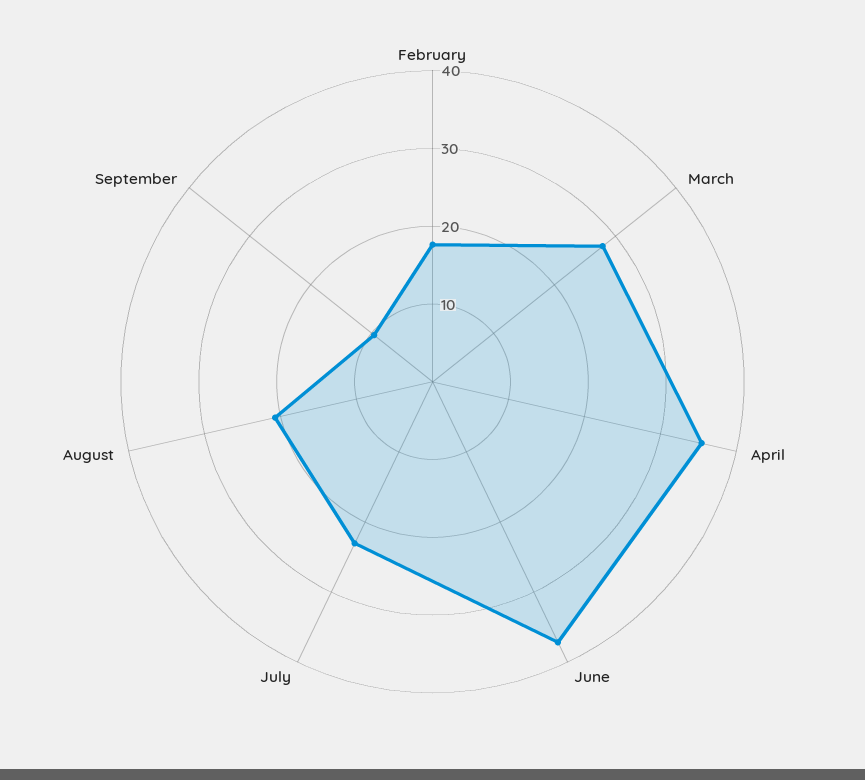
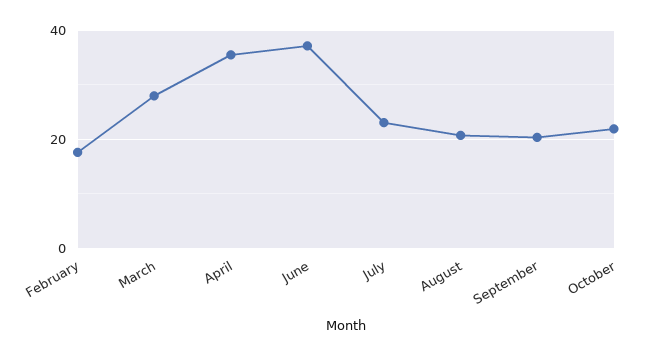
September: 10 -> 20
October: none -> 22

